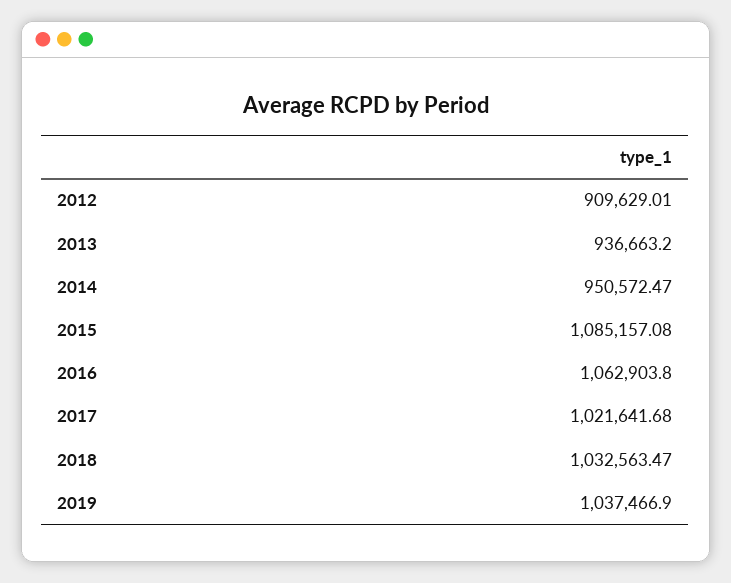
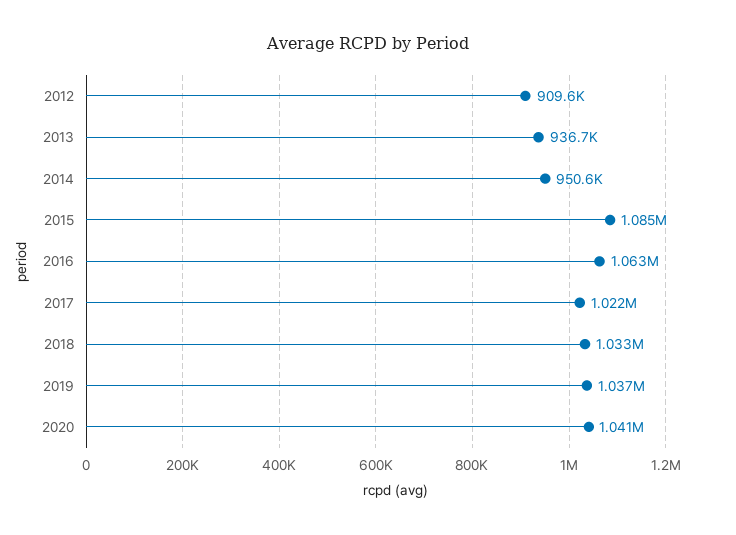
2020: none -> 1041000

